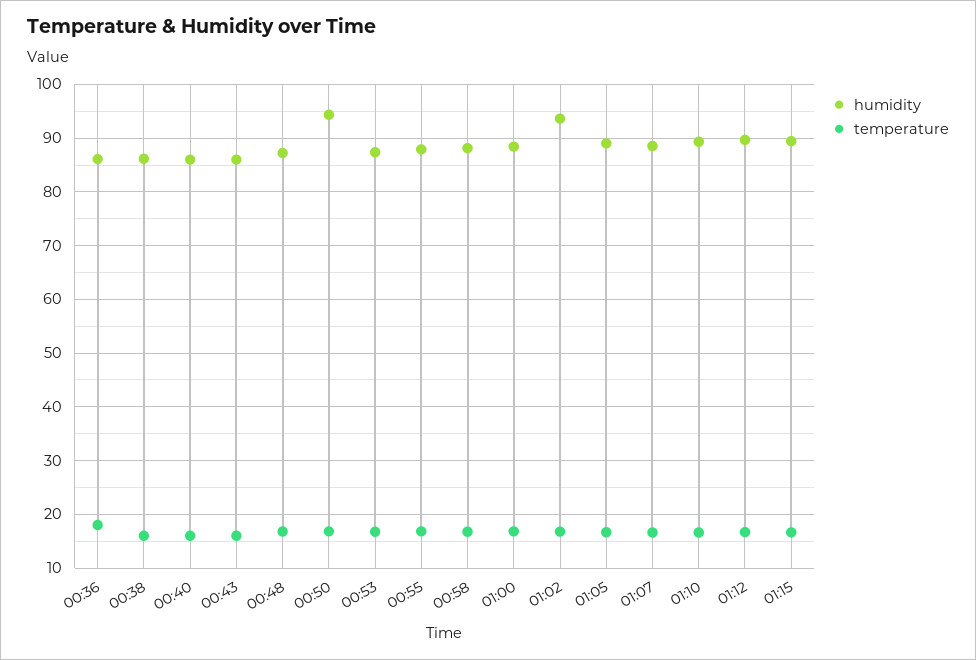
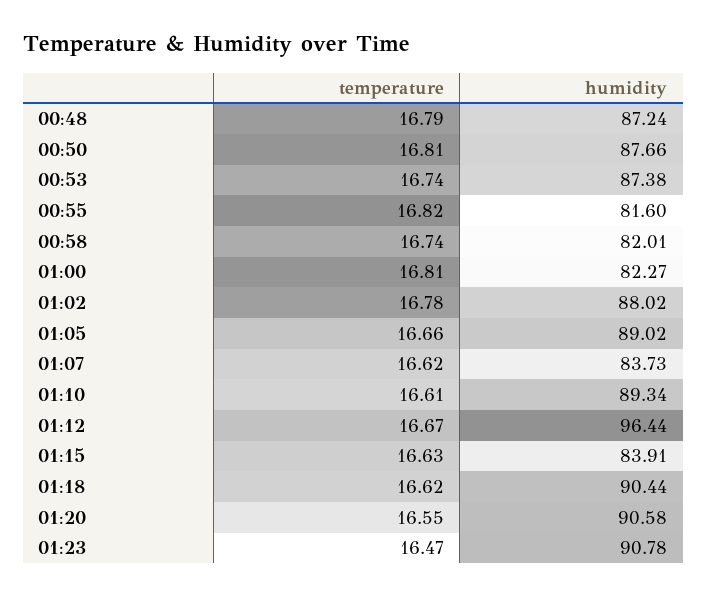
humidity, 00:36: 86 -> none
temperature, 00:36: 18 -> none
humidity, 00:38: 86 -> none
temperature, 00:38: 16 -> none
humidity, 00:40: 86 -> none
temperature, 00:40: 16 -> none
humidity, 00:43: 86 -> none
temperature, 00:43: 16 -> none
humidity, 00:50: 94 -> 87.66
humidity, 00:55: 88 -> 81.6
humidity, 00:58: 88 -> 82.01
humidity, 01:00: 88 -> 82.27
humidity, 01:02: 94 -> 88.02
humidity, 01:07: 88 -> 83.73
humidity, 01:12: 90 -> 96.44
humidity, 01:15: 90 -> 83.91
temperature, 01:18: none -> 16.62
humidity, 01:18: none -> 90.44
temperature, 01:20: none -> 16.55
humidity, 01:20: none -> 90.58
temperature, 01:23: none -> 16.47
humidity, 01:23: none -> 90.78

